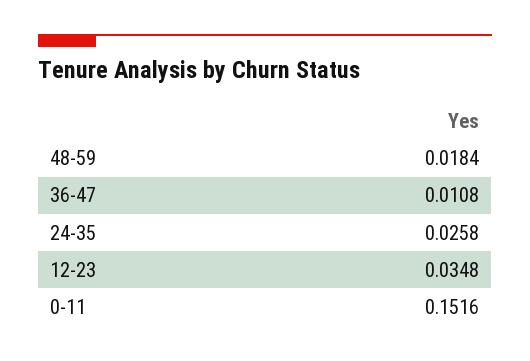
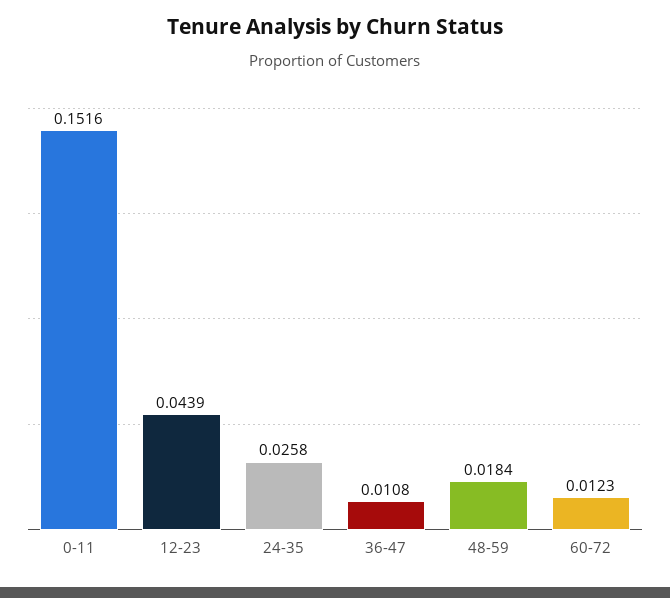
12-23: 0.0348 -> 0.0439
60-72: none -> 0.0123

